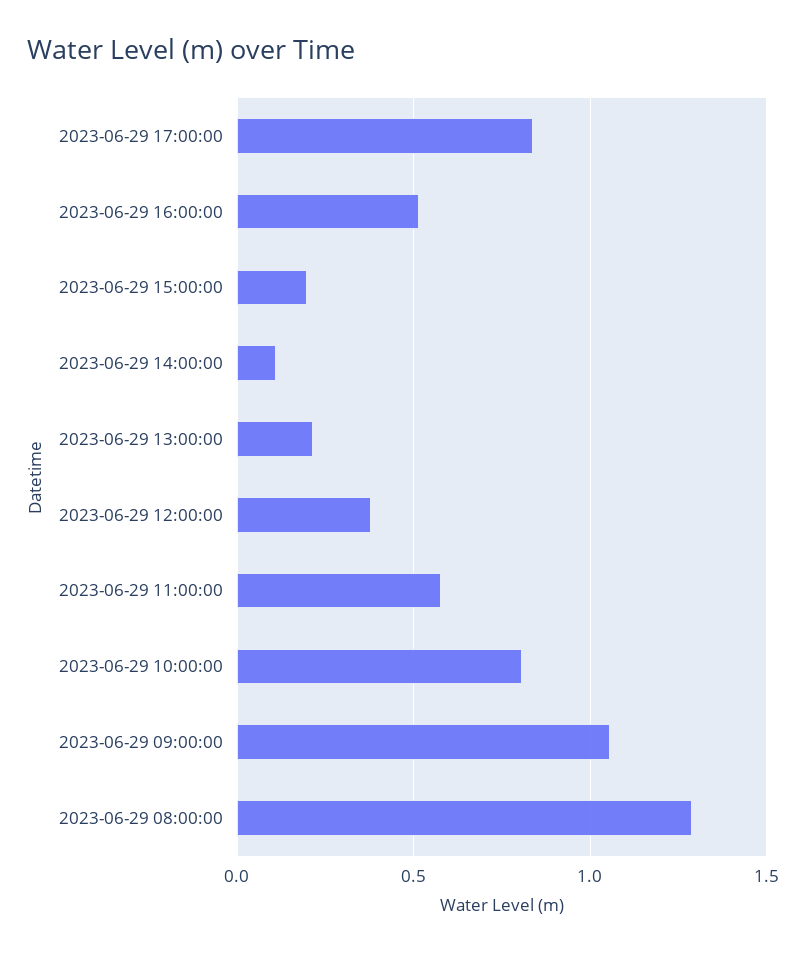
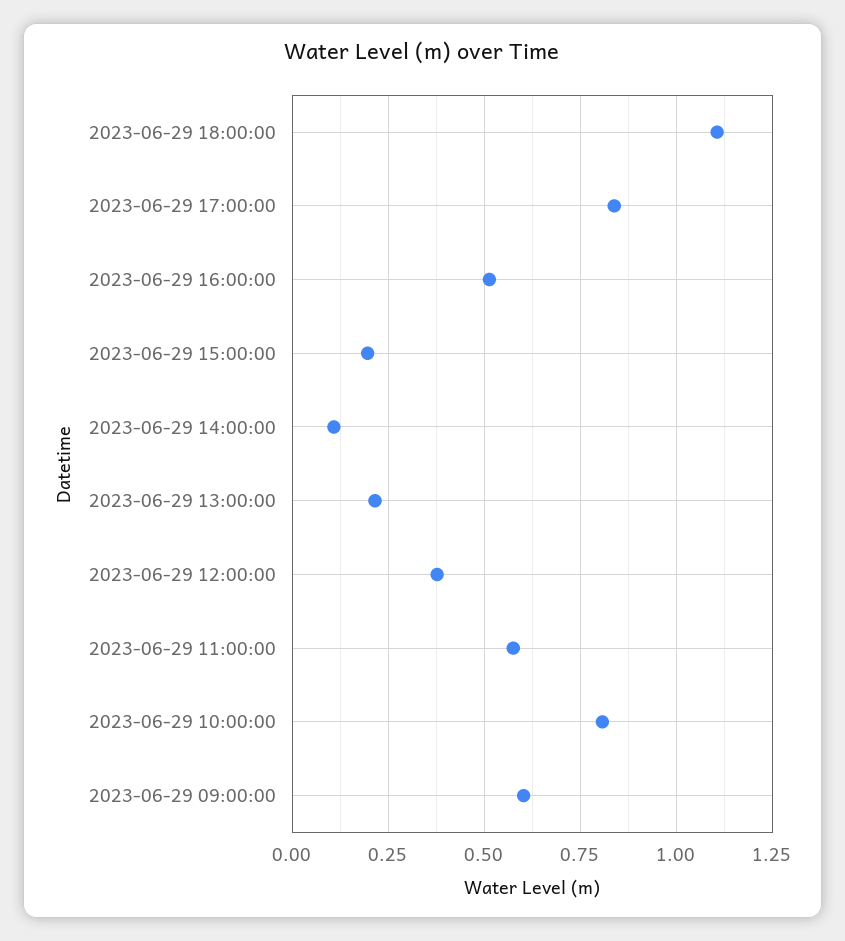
2023-06-29 09:00:00: 1.05 -> 0.6
2023-06-29 08:00:00: 1.3 -> none
2023-06-29 18:00:00: none -> 1.1

